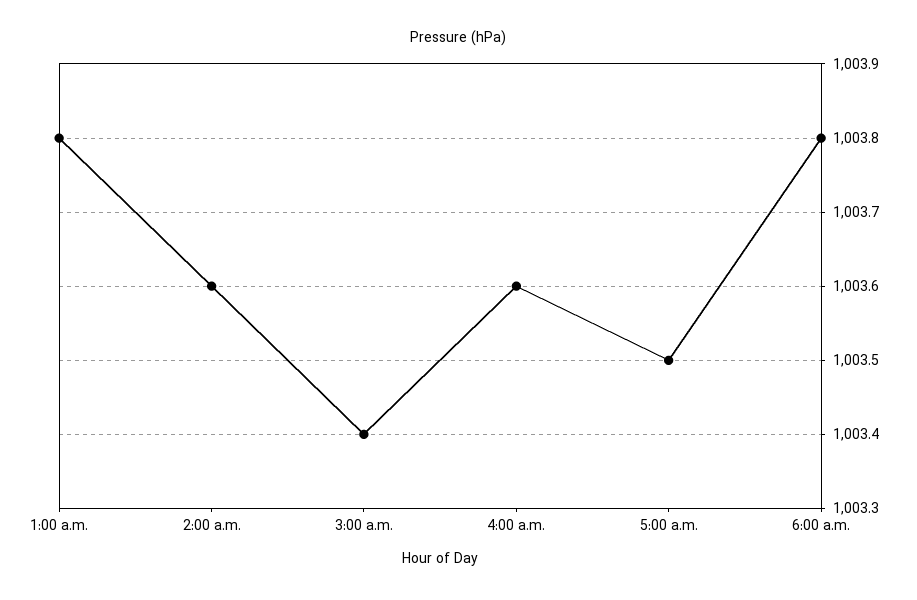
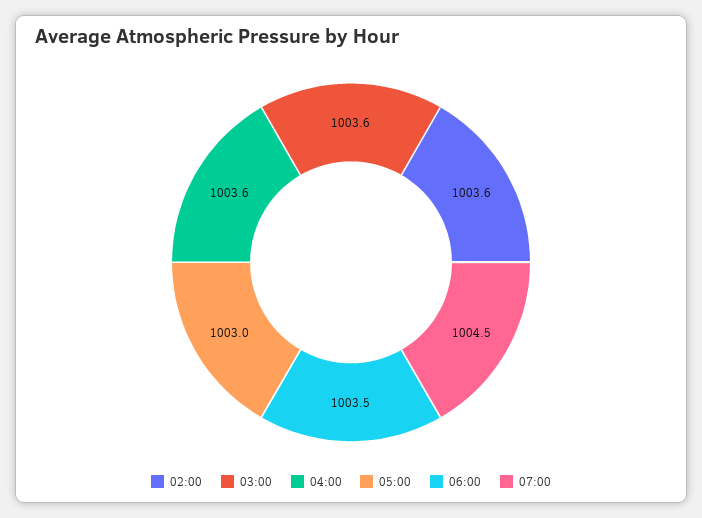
1:00 a.m.: 1003.8 -> none
3:00 a.m.: 1003.4 -> 1003.6
5:00 a.m.: 1003.5 -> 1003
6:00 a.m.: 1003.8 -> 1003.5
07:00: none -> 1004.5

